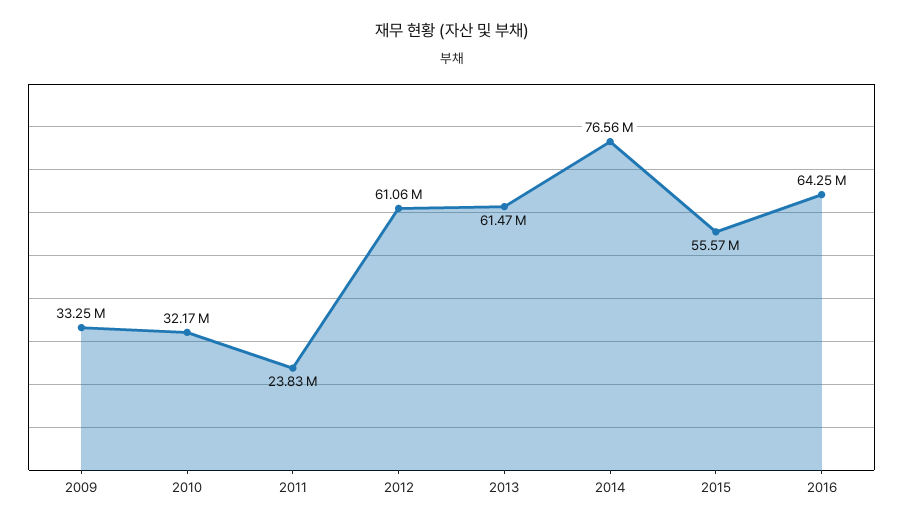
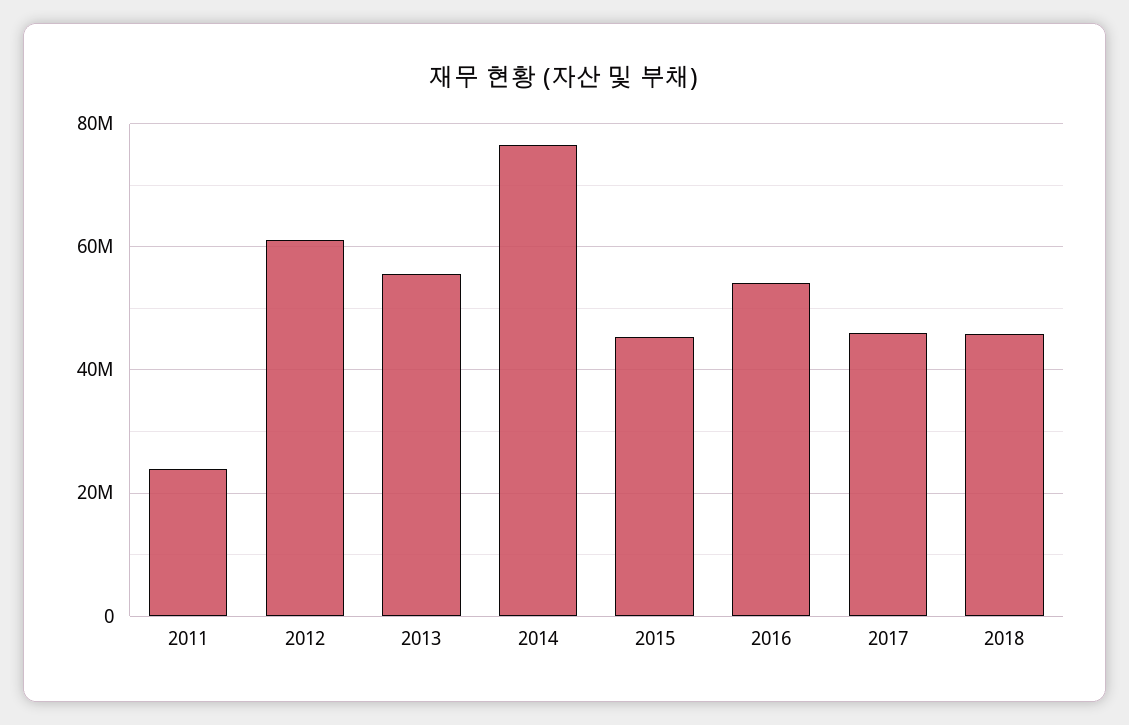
2009: 33250000 -> none
2010: 32170000 -> none
2013: 61470000 -> 56000000
2015: 55570000 -> 46000000
2016: 64250000 -> 54000000
2017: none -> 46000000
2018: none -> 46000000

